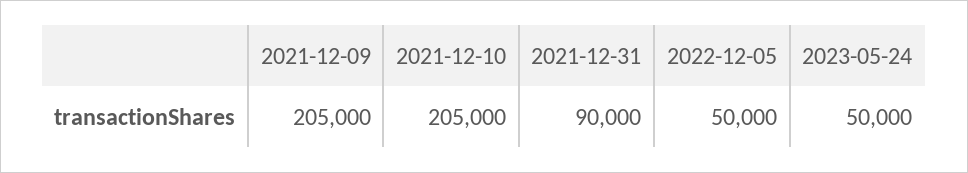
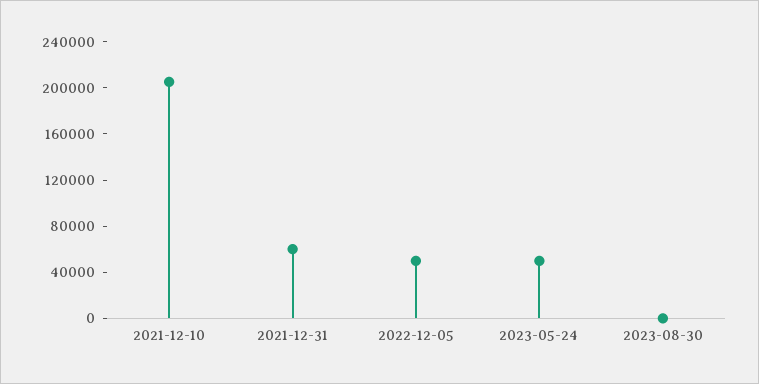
2021-12-09: 205000 -> none
2021-12-31: 90000 -> 60000
2023-08-30: none -> 0

